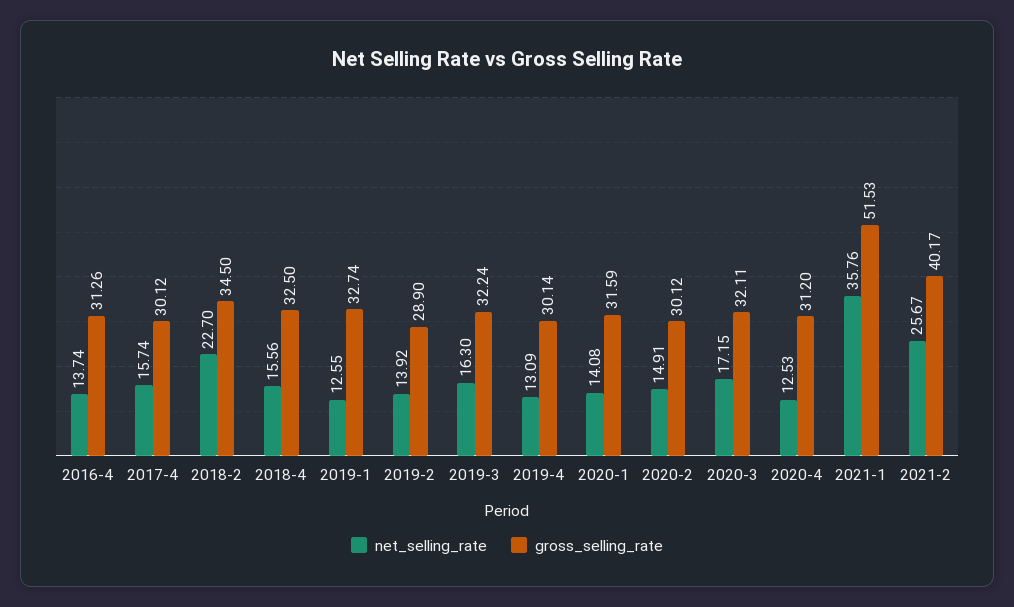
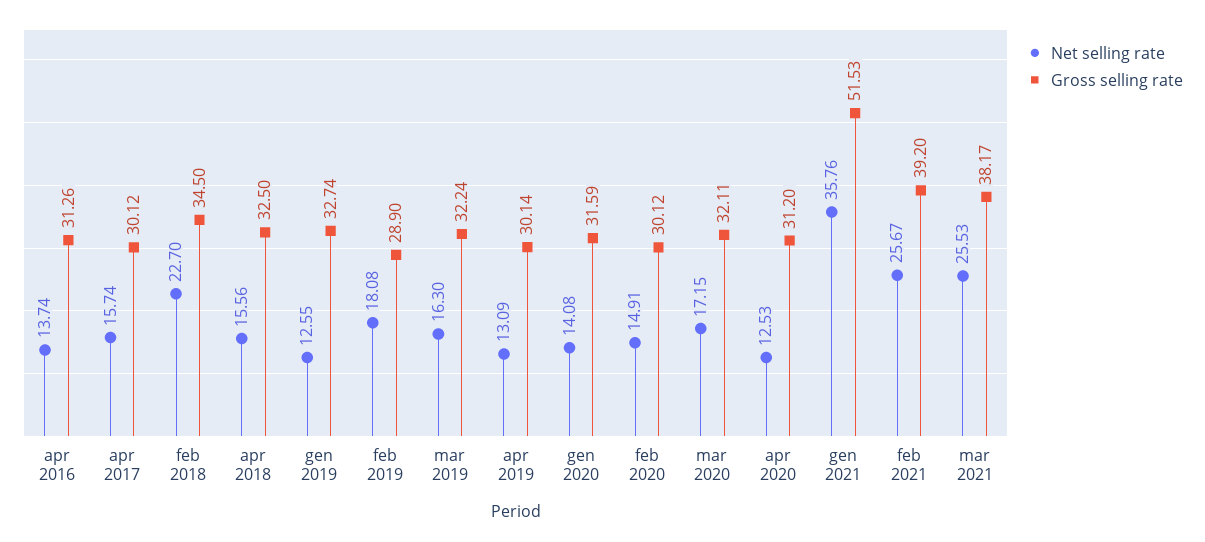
net_selling_rate, 2019-2: 13.92 -> 18.08
gross_selling_rate, 2021-2: 40.17 -> 39.2
net_selling_rate, mar 2021: none -> 25.53
gross_selling_rate, mar 2021: none -> 38.17

